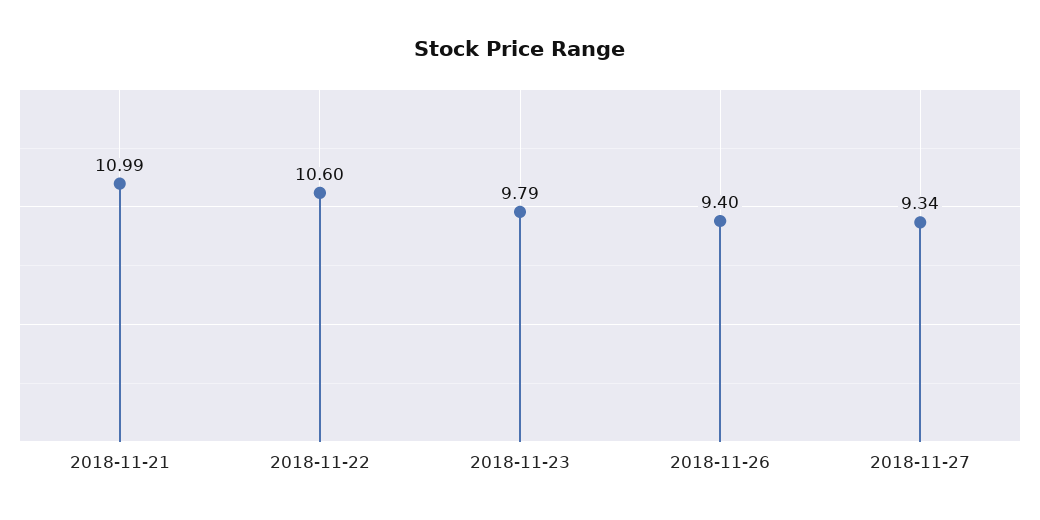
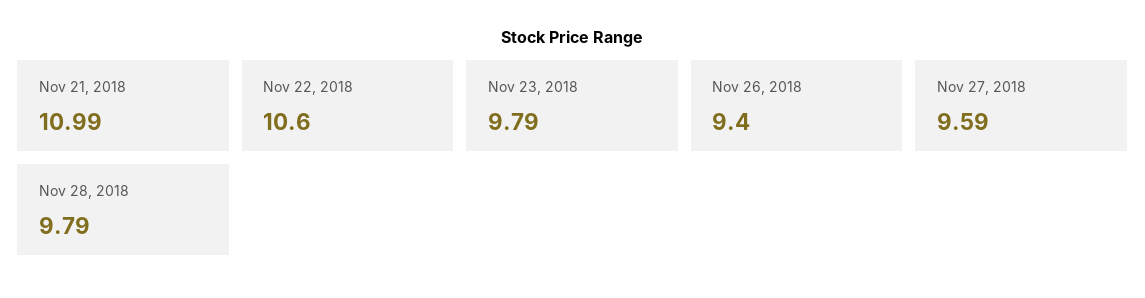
2018-11-27: 9.34 -> 9.59
Nov 28, 2018: none -> 9.79

